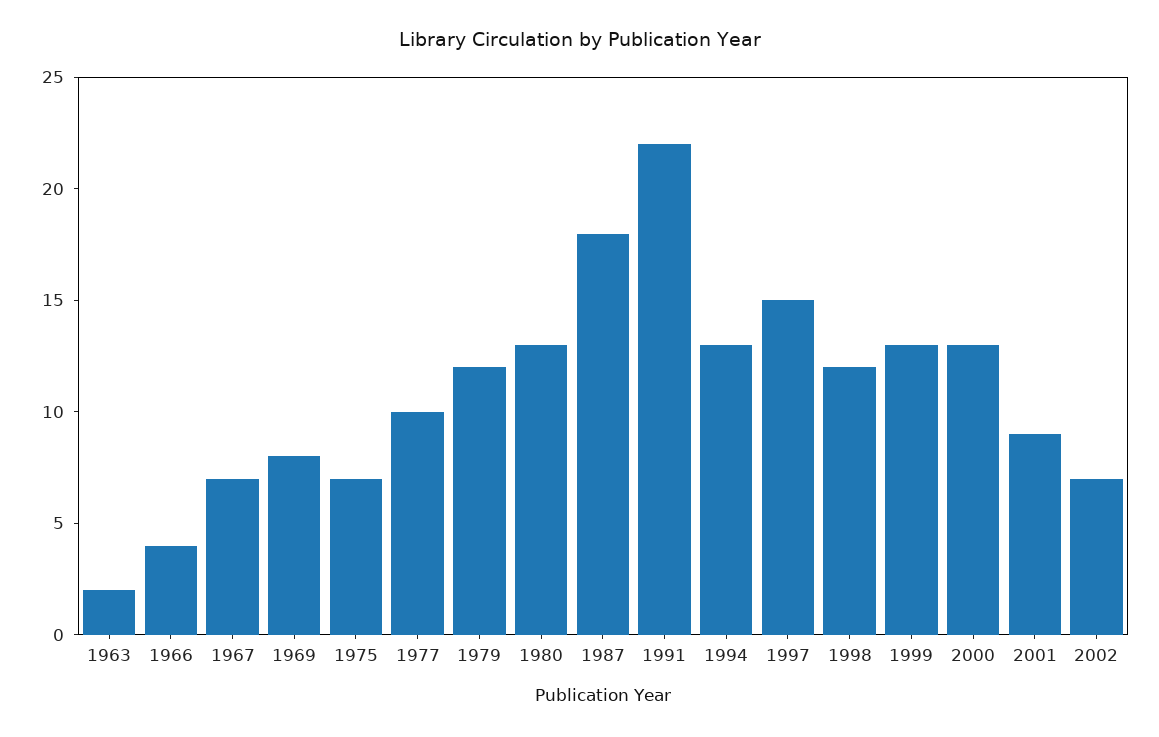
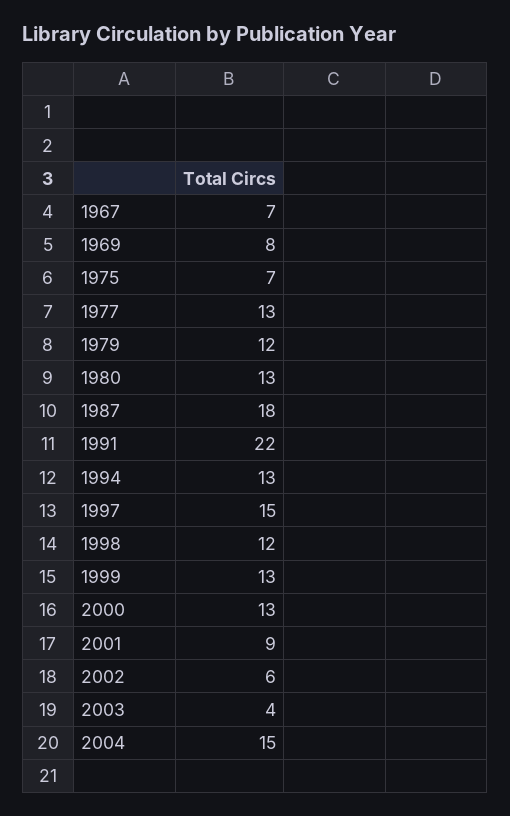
1963: 2 -> none
1966: 4 -> none
1977: 10 -> 13
2002: 7 -> 6
2003: none -> 4
2004: none -> 15

